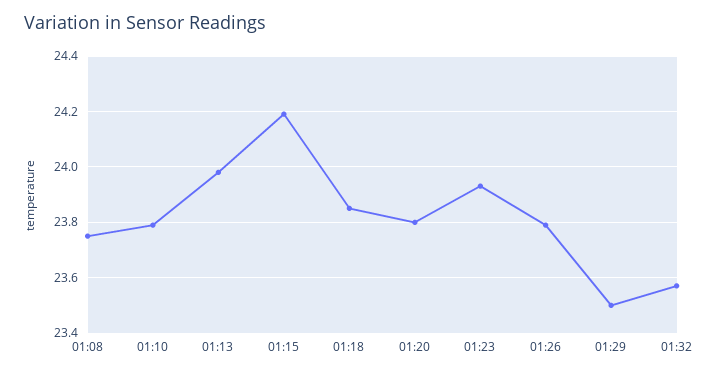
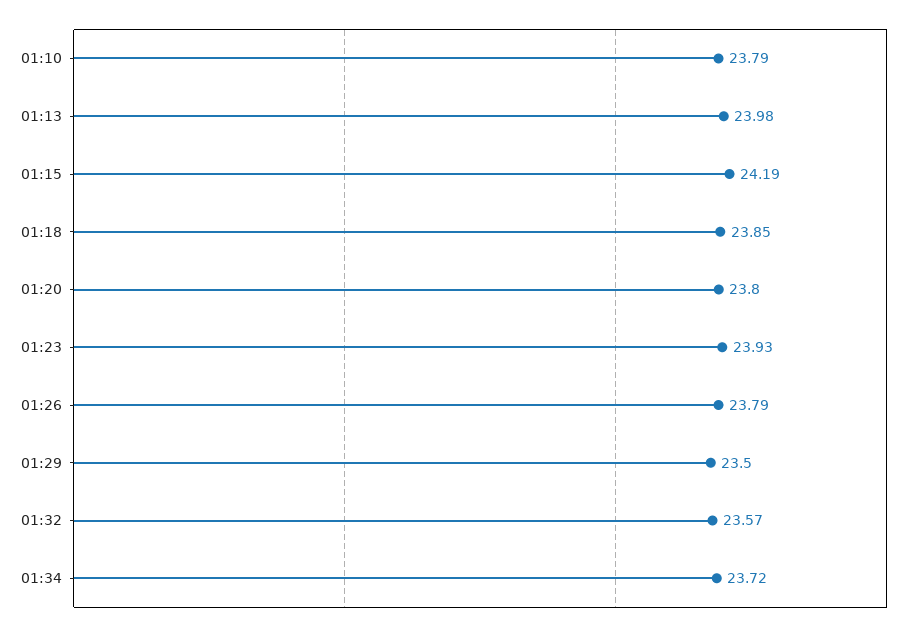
01:08: 23.75 -> none
01:34: none -> 23.72

